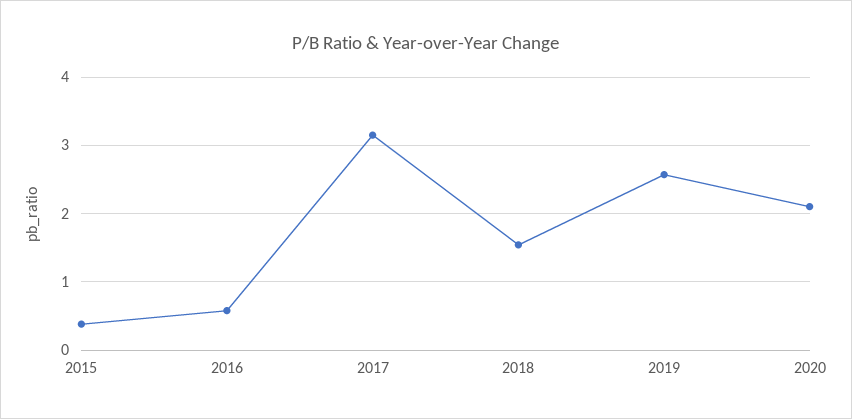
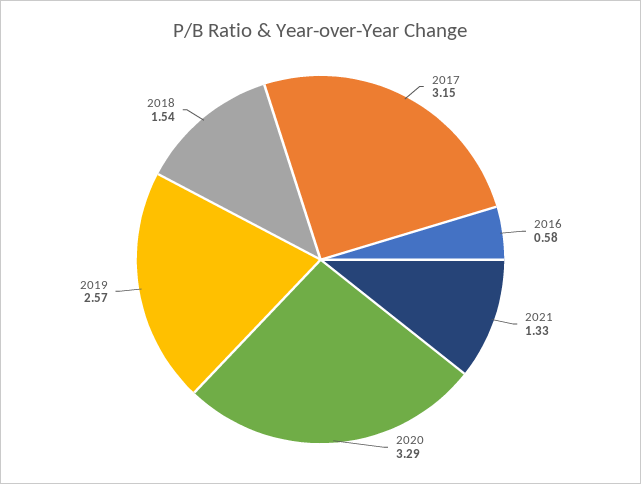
2015: 0.4 -> none
2020: 2.1 -> 3.29
2021: none -> 1.33

